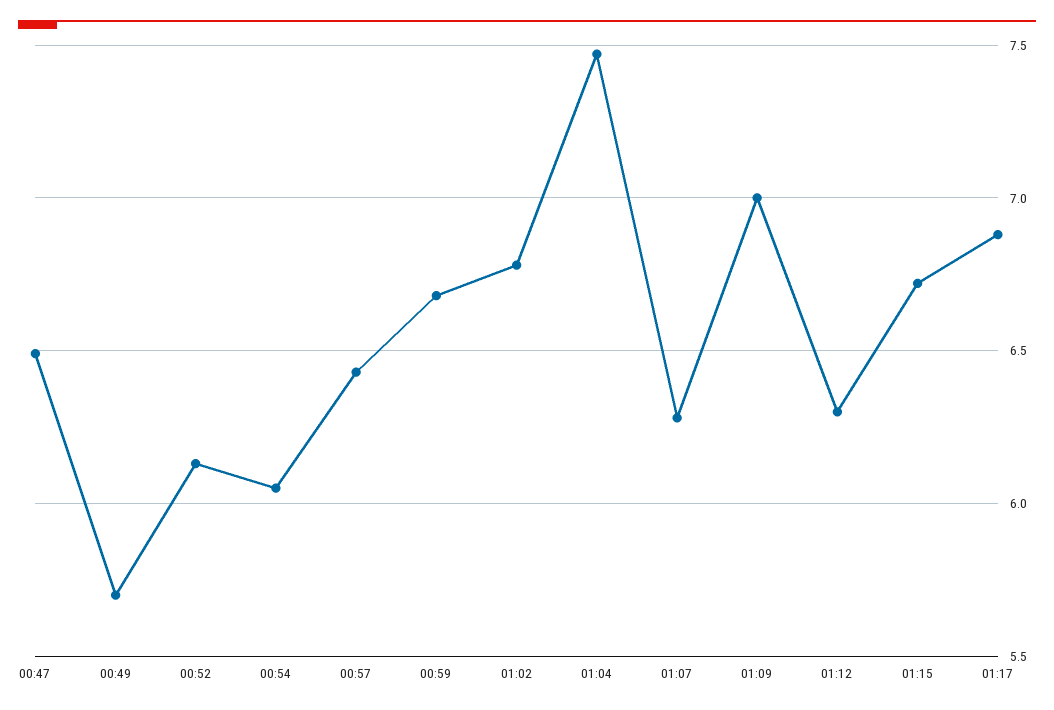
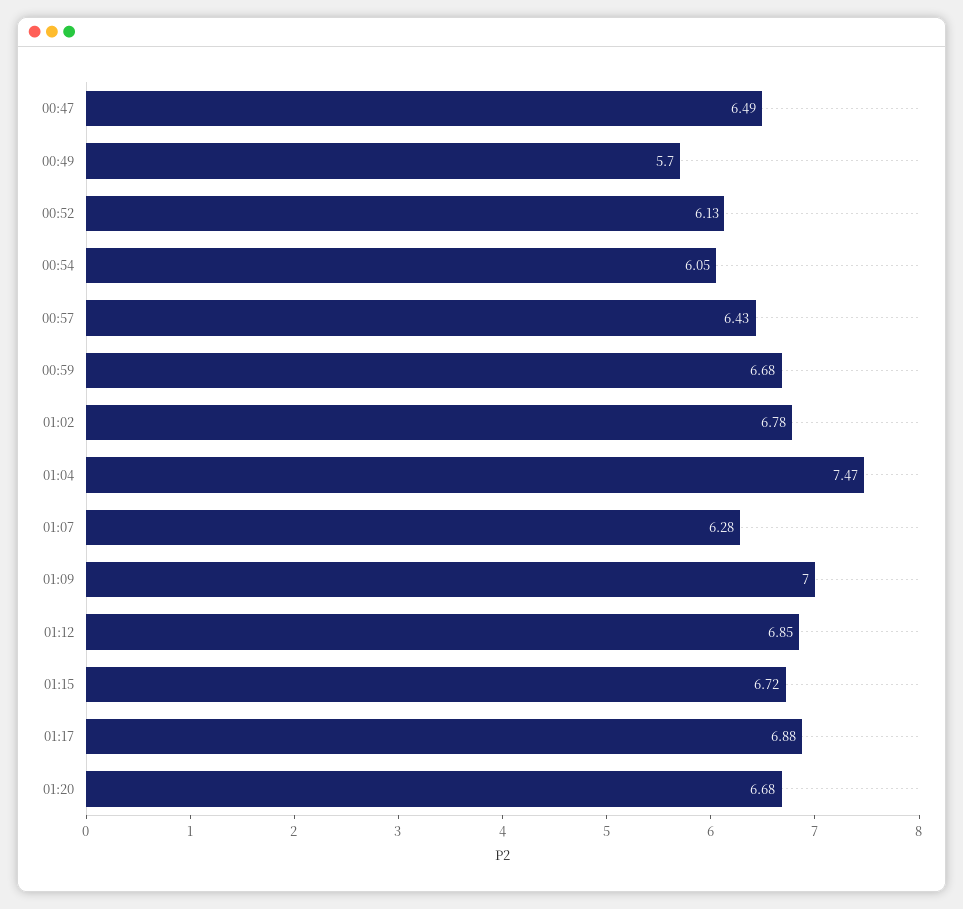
01:12: 6.3 -> 6.85
01:20: none -> 6.68

